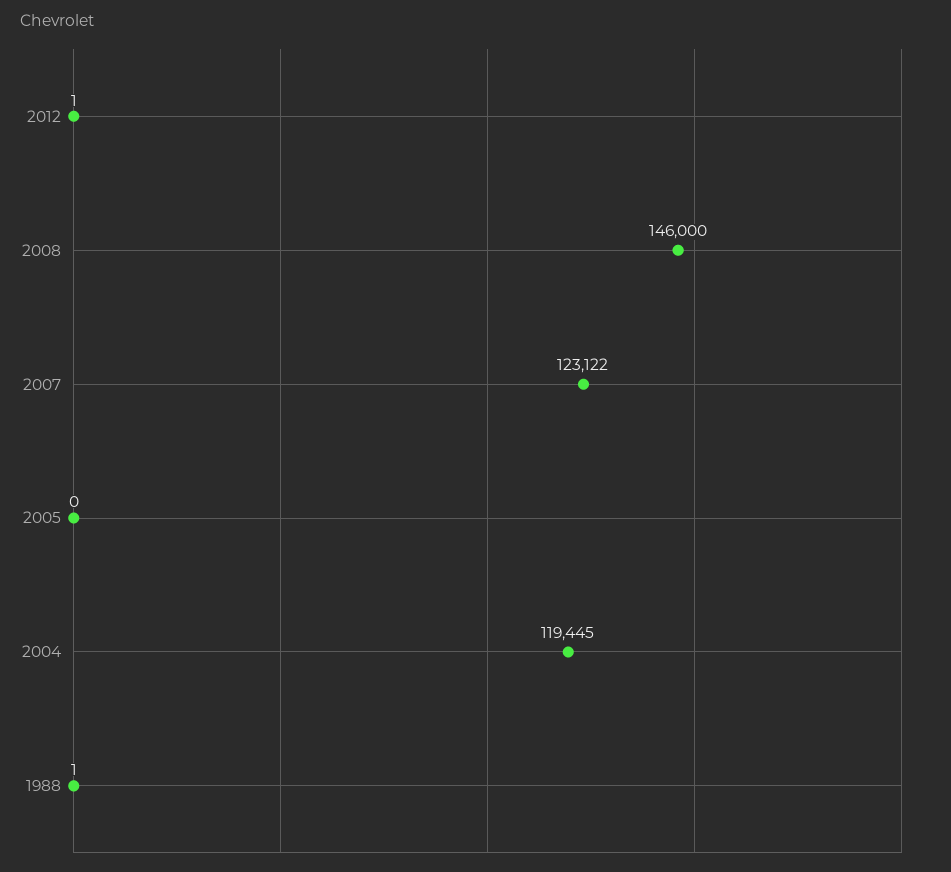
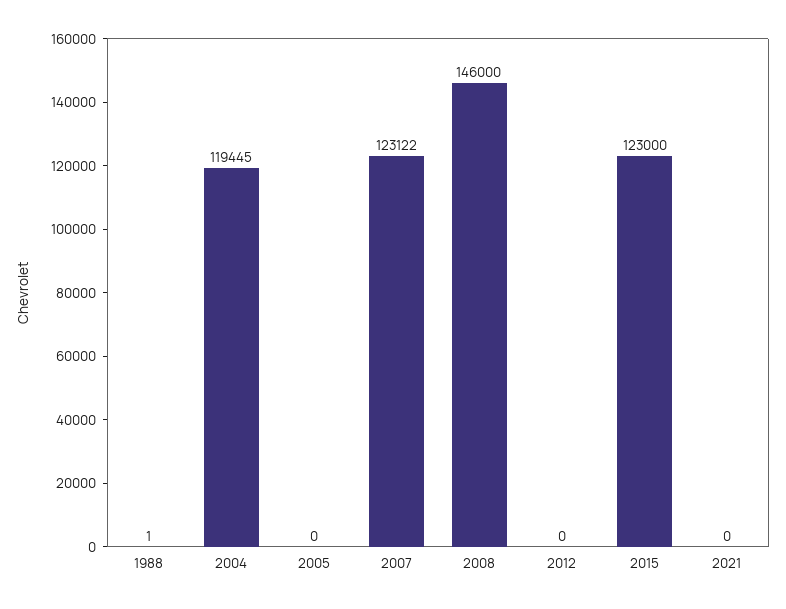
2012: 1 -> 0
2015: none -> 123000
2021: none -> 0

